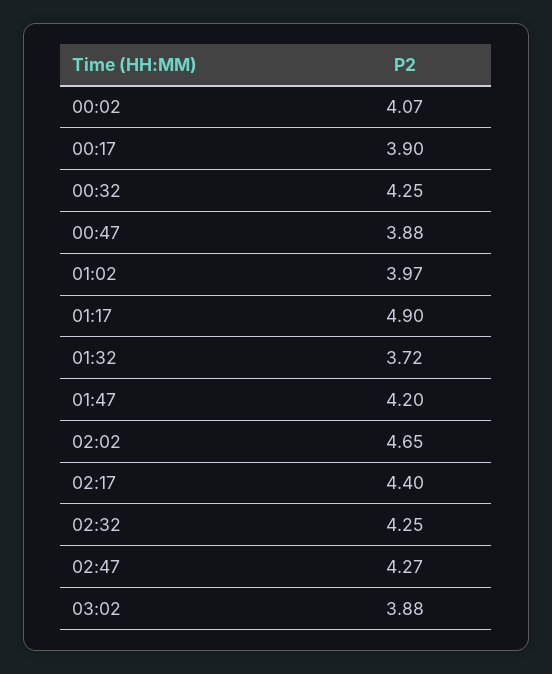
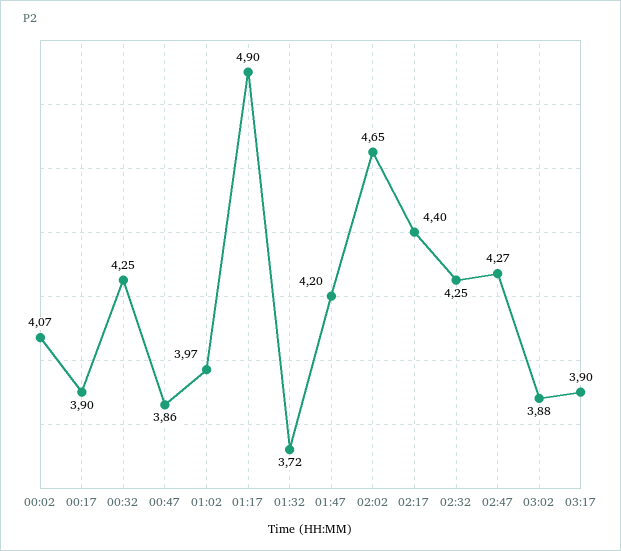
00:47: 3.88 -> 3.86
03:17: none -> 3.9

